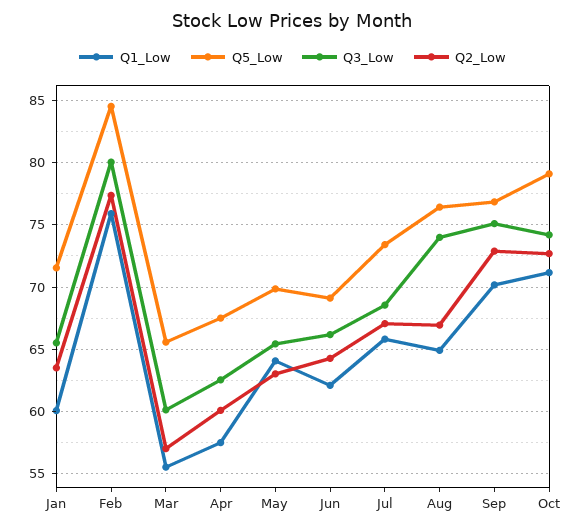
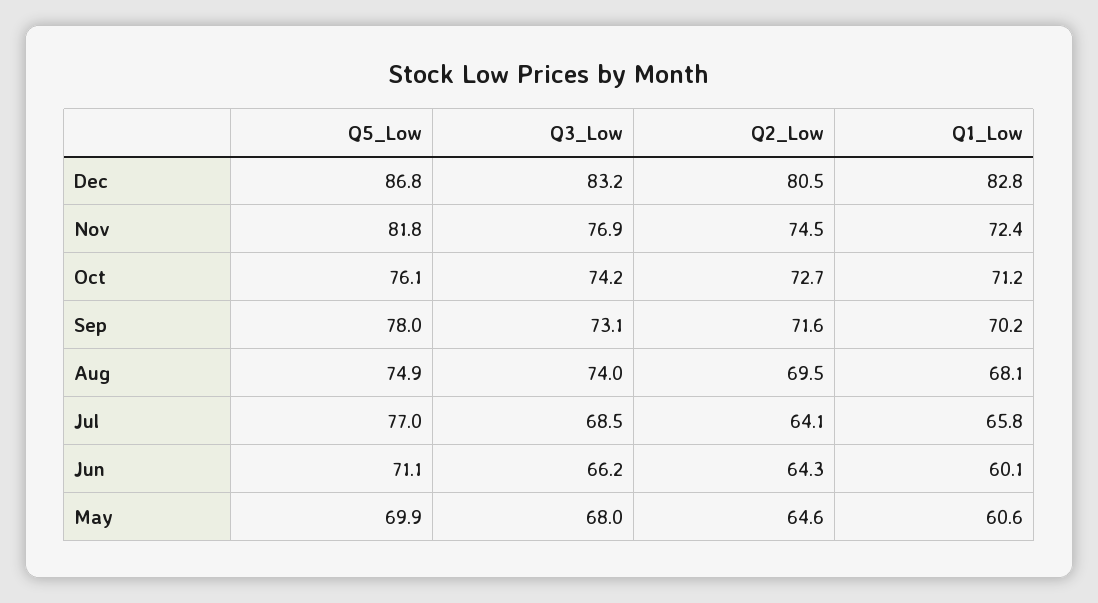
Q1_Low, Jan: 60 -> none
Q5_Low, Jan: 71.5 -> none
Q3_Low, Jan: 65.5 -> none
Q2_Low, Jan: 63.5 -> none
Q1_Low, Feb: 76 -> none
Q5_Low, Feb: 84.5 -> none
Q3_Low, Feb: 80 -> none
Q2_Low, Feb: 77.5 -> none
Q1_Low, Mar: 55.5 -> none
Q5_Low, Mar: 65.5 -> none
Q3_Low, Mar: 60 -> none
Q2_Low, Mar: 57 -> none
Q1_Low, Apr: 57.5 -> none
Q5_Low, Apr: 67.5 -> none
Q3_Low, Apr: 62.5 -> none
Q2_Low, Apr: 60 -> none
Q1_Low, May: 64 -> 60.6
Q3_Low, May: 65.5 -> 68
Q2_Low, May: 63 -> 64.6
Q1_Low, Jun: 62 -> 60.1
Q5_Low, Jun: 69 -> 71.1
Q5_Low, Jul: 73.5 -> 77
Q2_Low, Jul: 67 -> 64.1
Q1_Low, Aug: 65 -> 68.1
Q5_Low, Aug: 76.5 -> 74.9
Q2_Low, Aug: 67 -> 69.5
Q5_Low, Sep: 77 -> 78
Q3_Low, Sep: 75 -> 73.1
Q2_Low, Sep: 73 -> 71.6
Q5_Low, Oct: 79 -> 76.1
Q5_Low, Dec: none -> 86.8
Q3_Low, Dec: none -> 83.2
Q2_Low, Dec: none -> 80.5
Q1_Low, Dec: none -> 82.8
Q5_Low, Nov: none -> 81.8
Q3_Low, Nov: none -> 76.9
Q2_Low, Nov: none -> 74.5
Q1_Low, Nov: none -> 72.4

